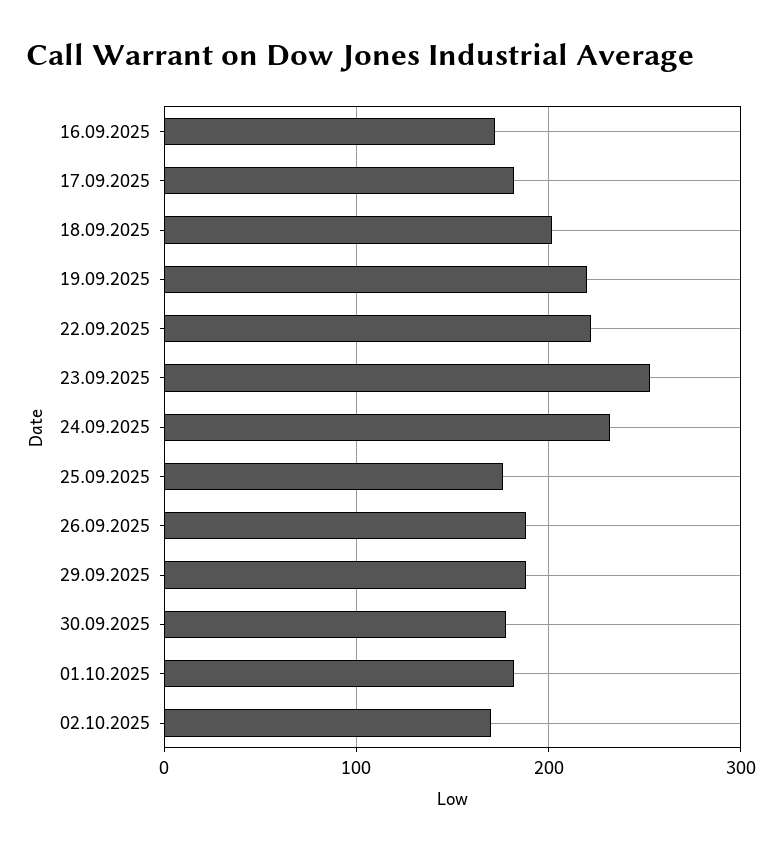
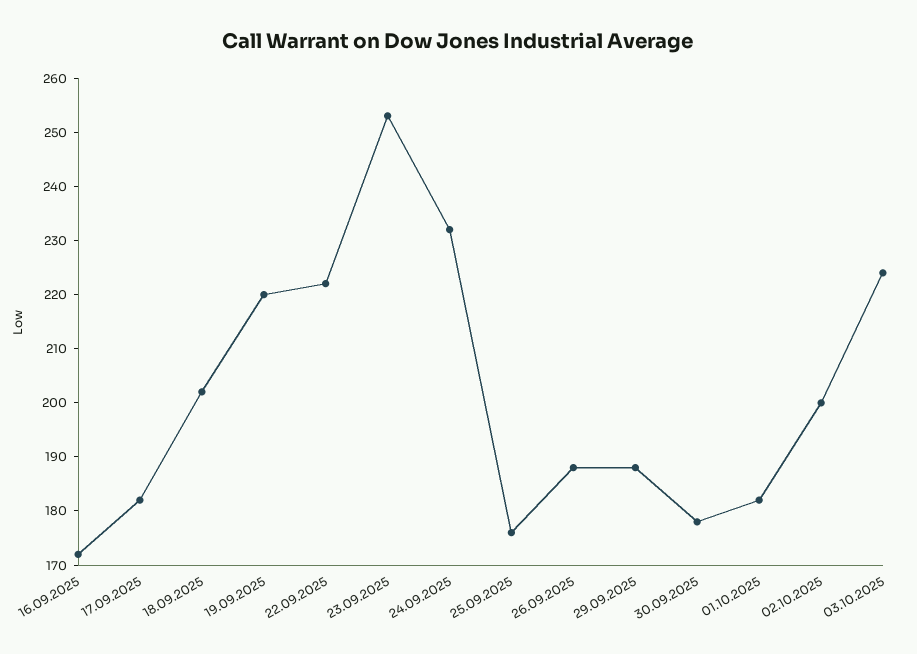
02.10.2025: 170 -> 200
03.10.2025: none -> 225

